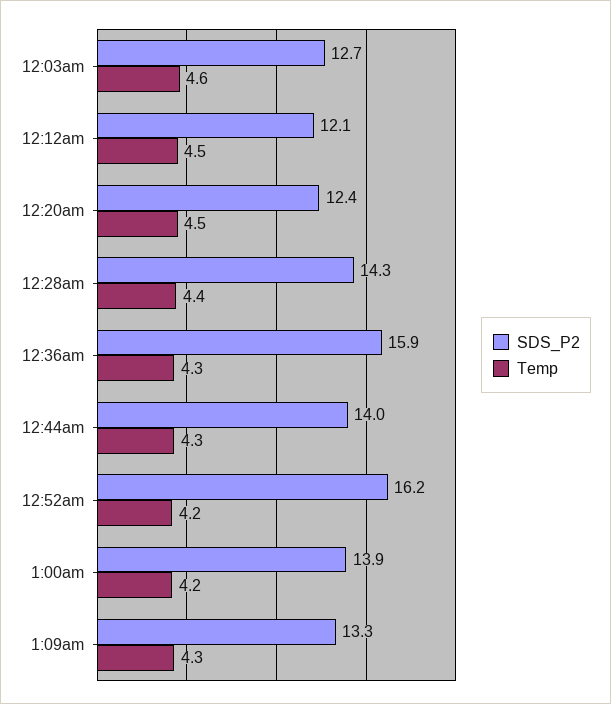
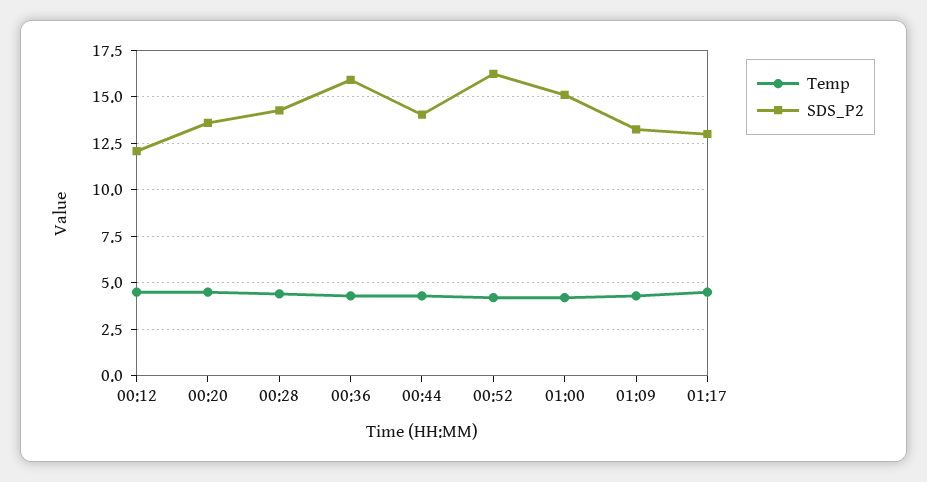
SDS_P2, 12:03am: 12.7 -> none
Temp, 12:03am: 4.6 -> none
SDS_P2, 12:20am: 12.4 -> 13.5
SDS_P2, 1:00am: 13.9 -> 15
Temp, 01:17: none -> 4.5
SDS_P2, 01:17: none -> 13

